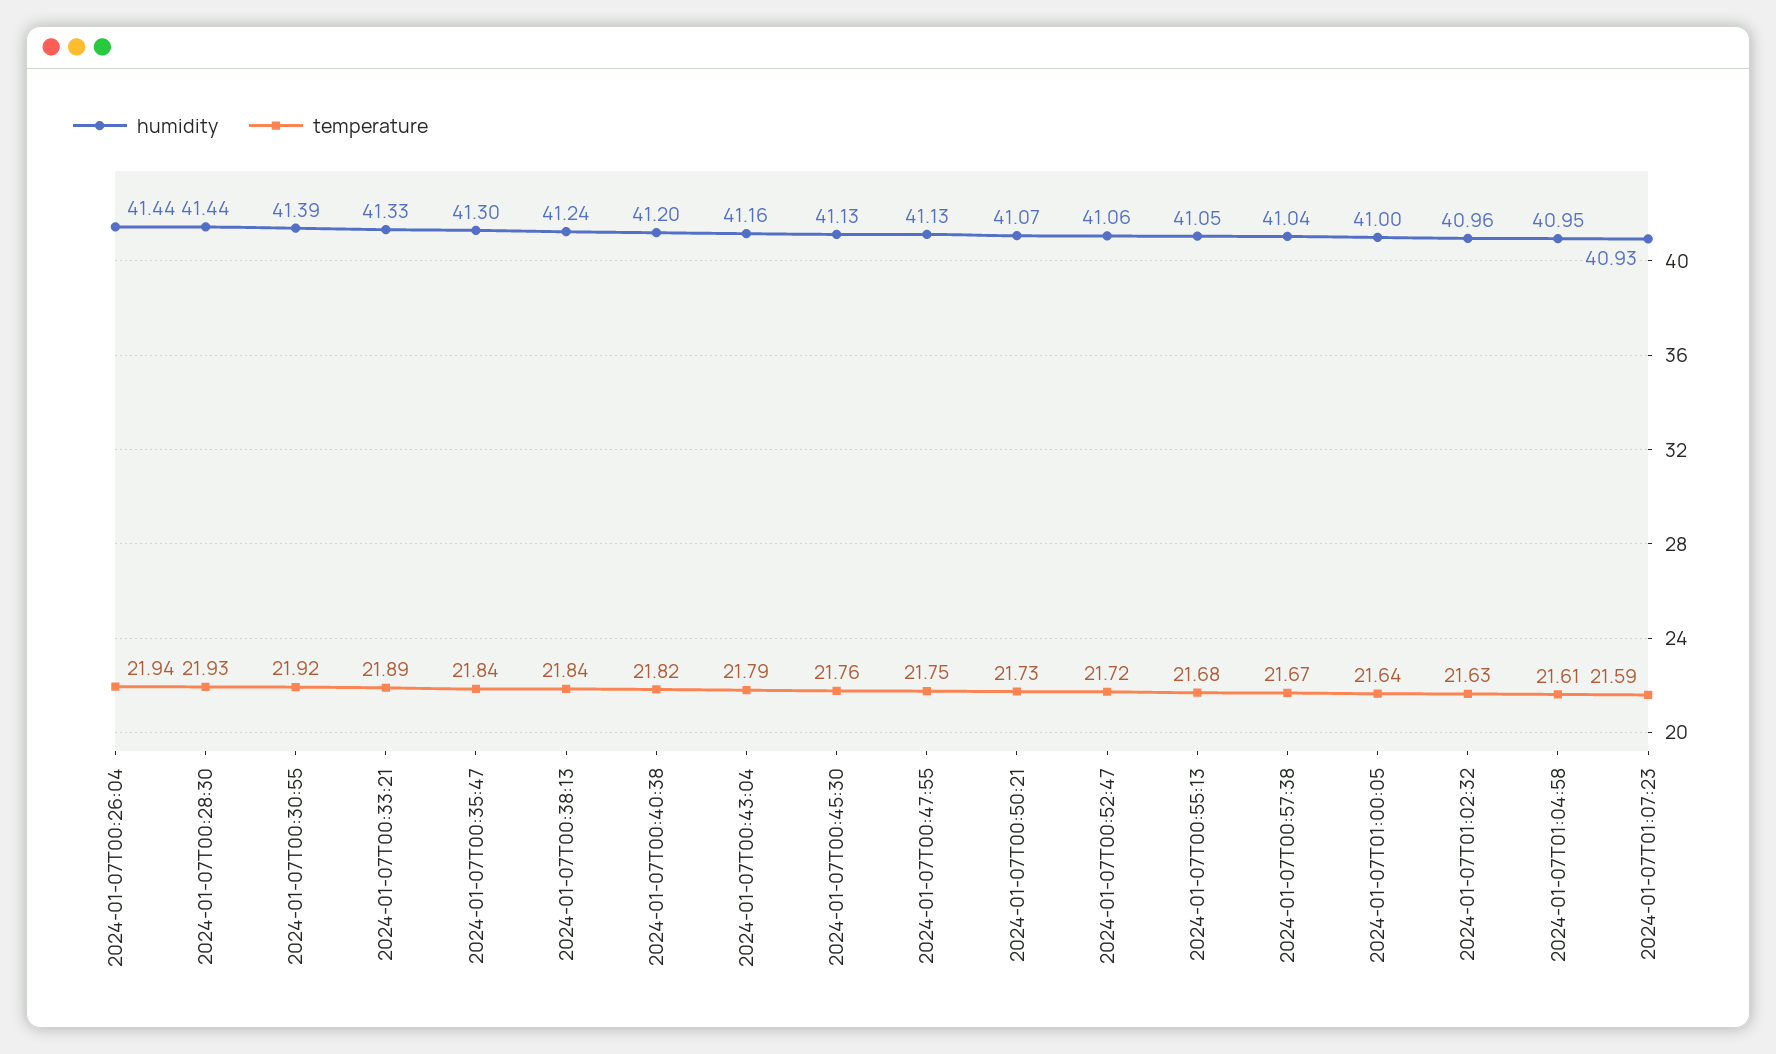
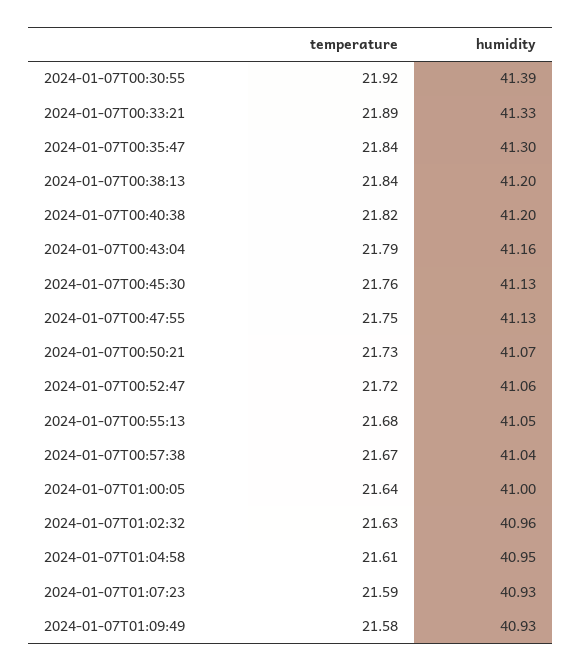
humidity, 2024-01-07T00:26:04: 41.44 -> none
temperature, 2024-01-07T00:26:04: 21.94 -> none
humidity, 2024-01-07T00:28:30: 41.44 -> none
temperature, 2024-01-07T00:28:30: 21.93 -> none
humidity, 2024-01-07T00:38:13: 41.24 -> 41.2
temperature, 2024-01-07T01:09:49: none -> 21.58
humidity, 2024-01-07T01:09:49: none -> 40.93

